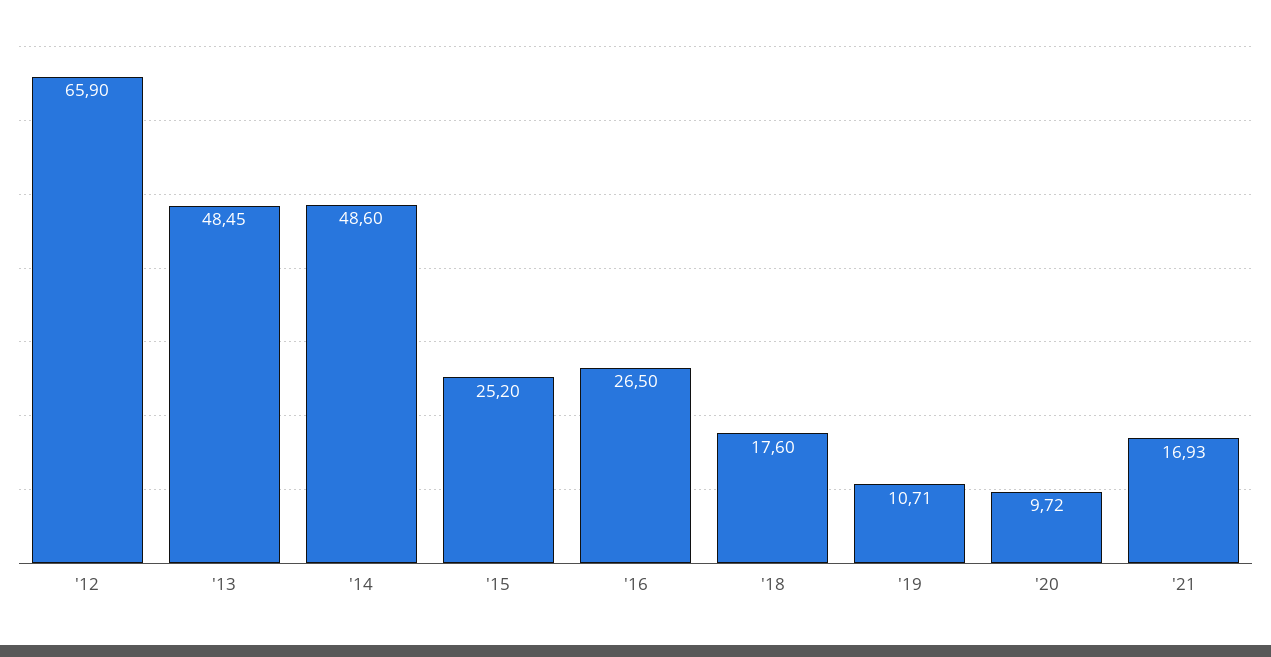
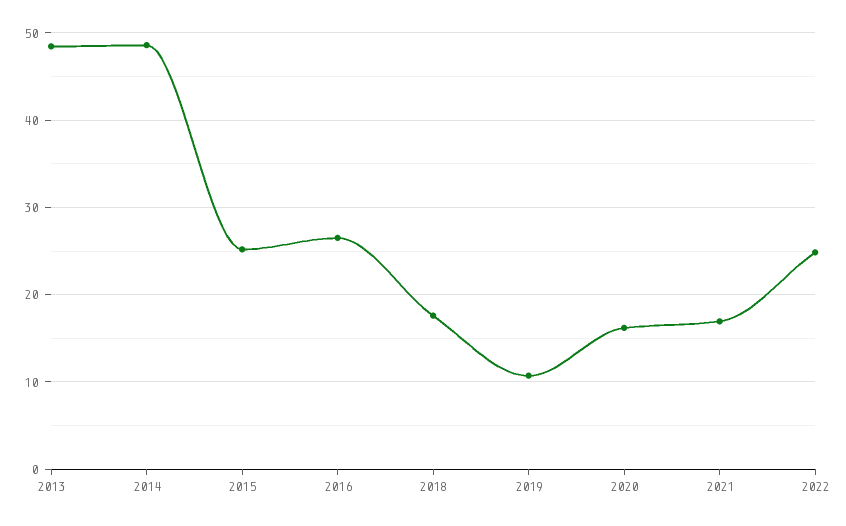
'12: 65.9 -> none
'20: 9.72 -> 16
2022: none -> 25

